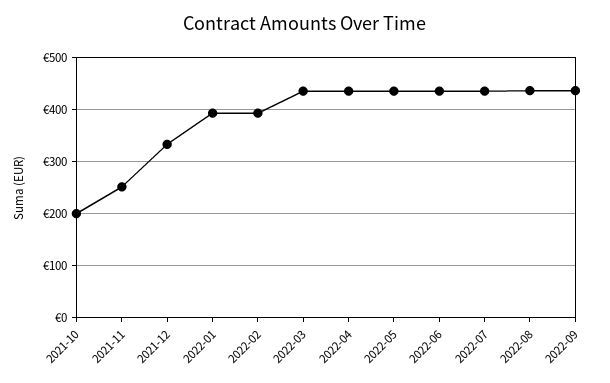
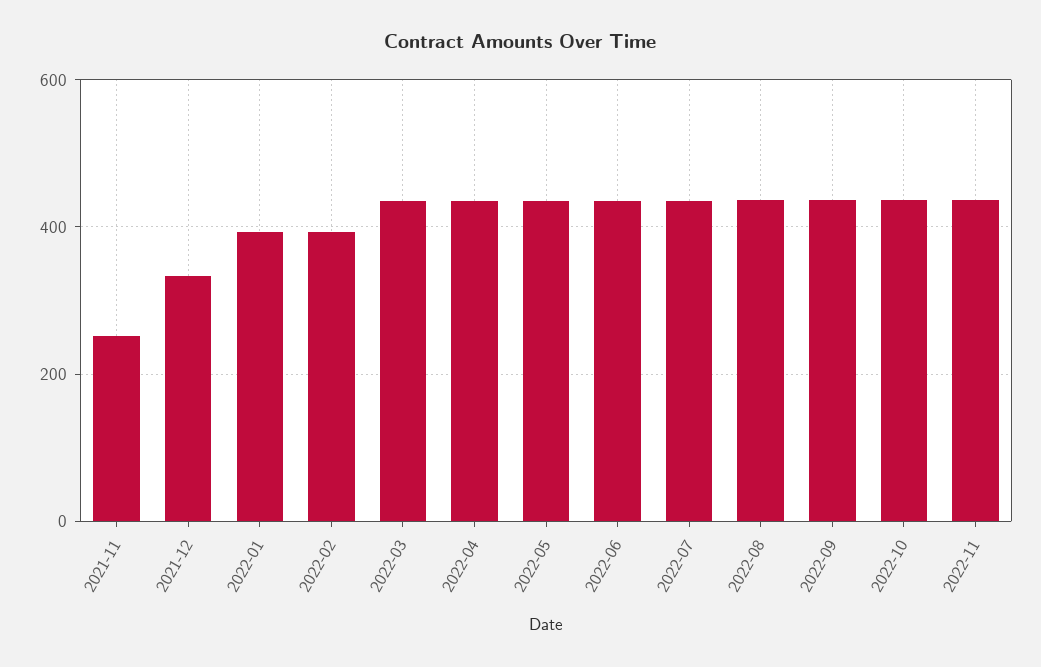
2021-10: 200 -> none
2022-10: none -> 440
2022-11: none -> 440

